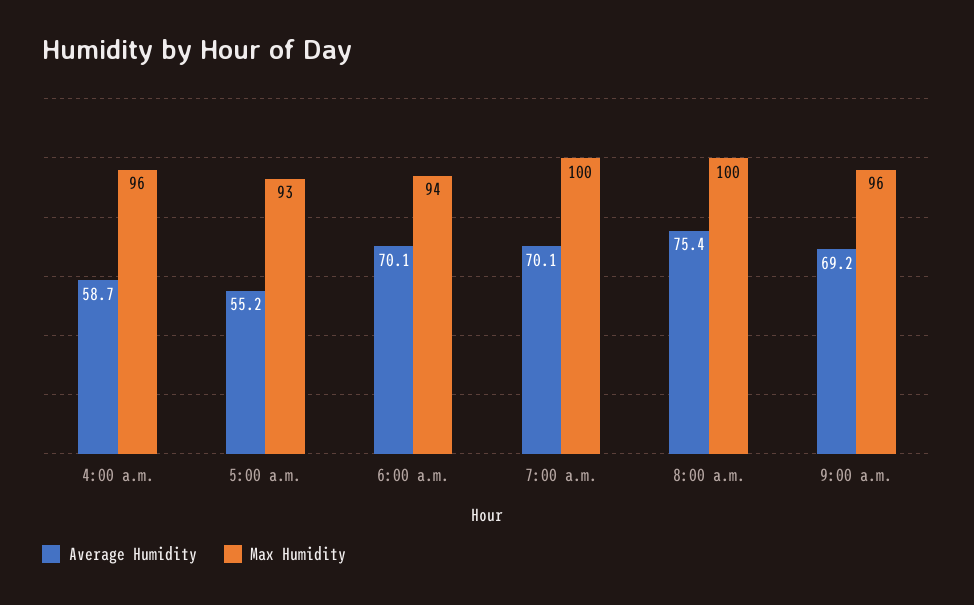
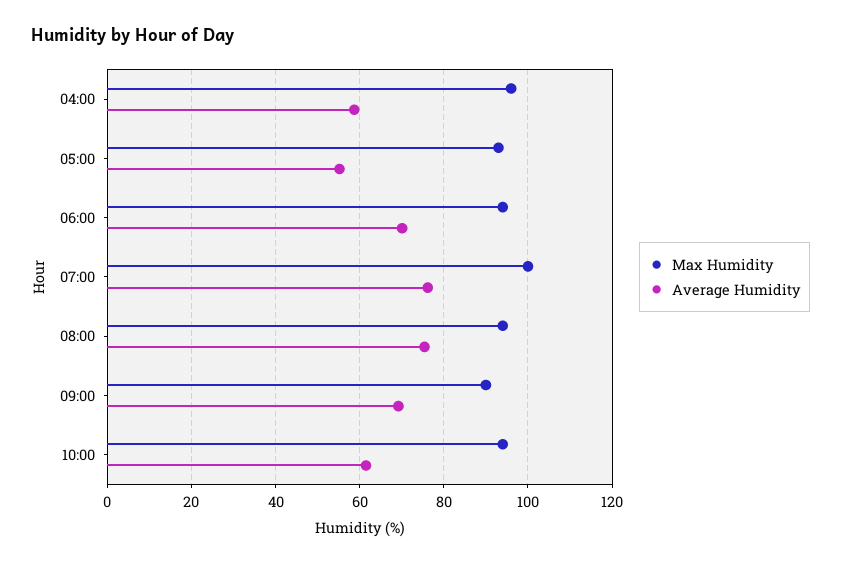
Average Humidity, 7:00 a.m.: 70.1 -> 76
Max Humidity, 8:00 a.m.: 100 -> 94
Max Humidity, 9:00 a.m.: 96 -> 90
Max Humidity, 10:00: none -> 94
Average Humidity, 10:00: none -> 62

